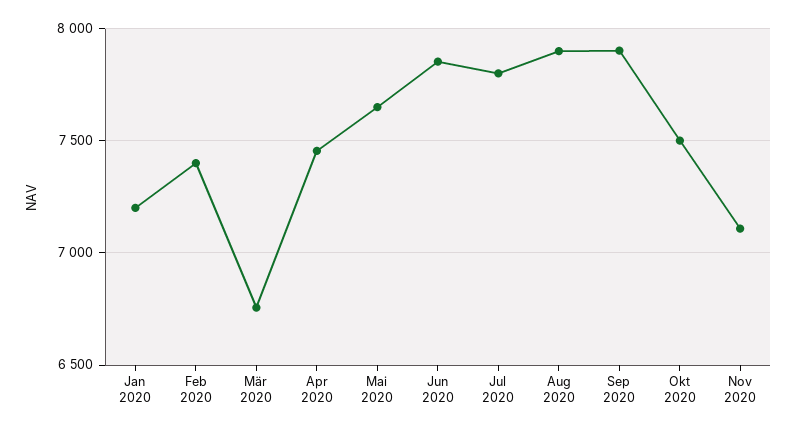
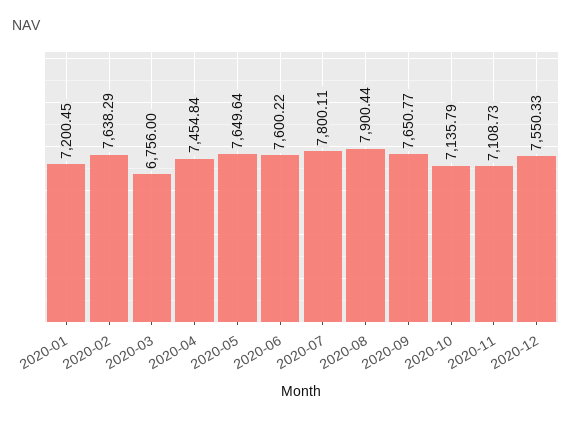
Feb 2020: 7400 -> 7638.29
Jun 2020: 7850 -> 7600.22
Sep 2020: 7900 -> 7650.77
Okt 2020: 7500 -> 7135.79
2020-12: none -> 7550.33

